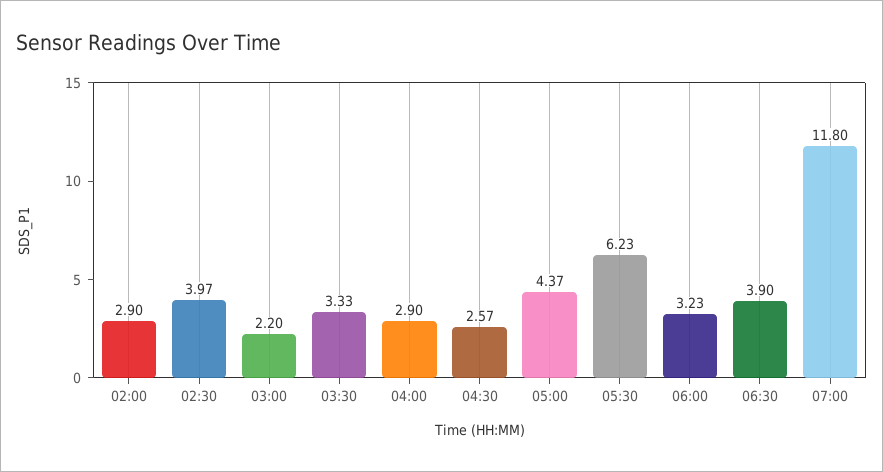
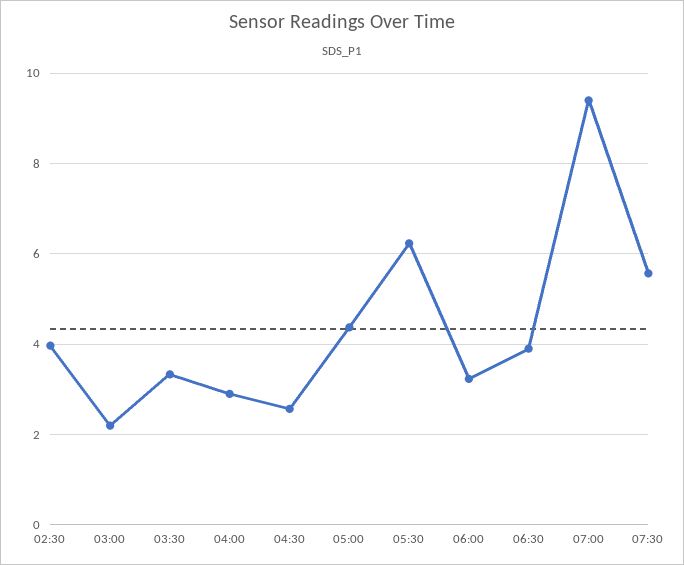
02:00: 2.9 -> none
07:00: 11.8 -> 9.4
07:30: none -> 5.6

